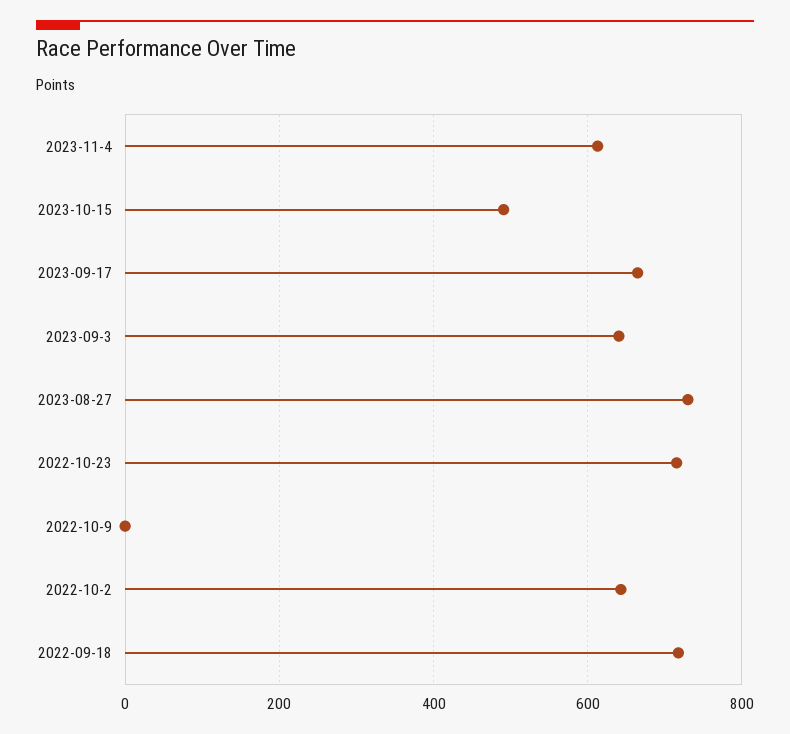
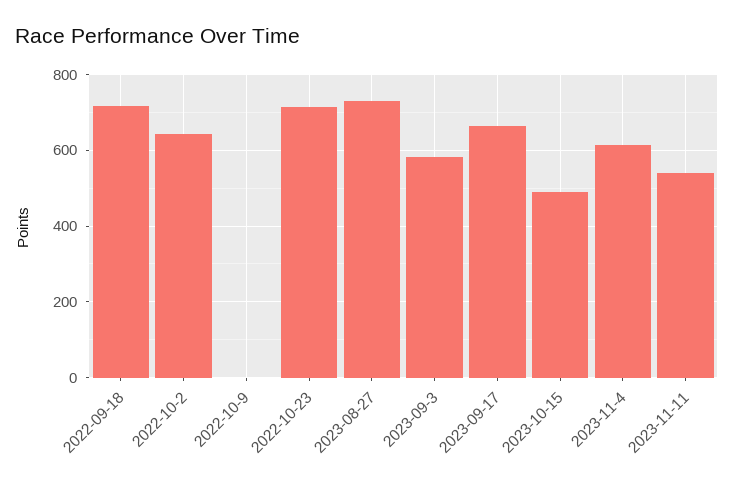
2023-09-3: 640 -> 580
2023-11-11: none -> 540

